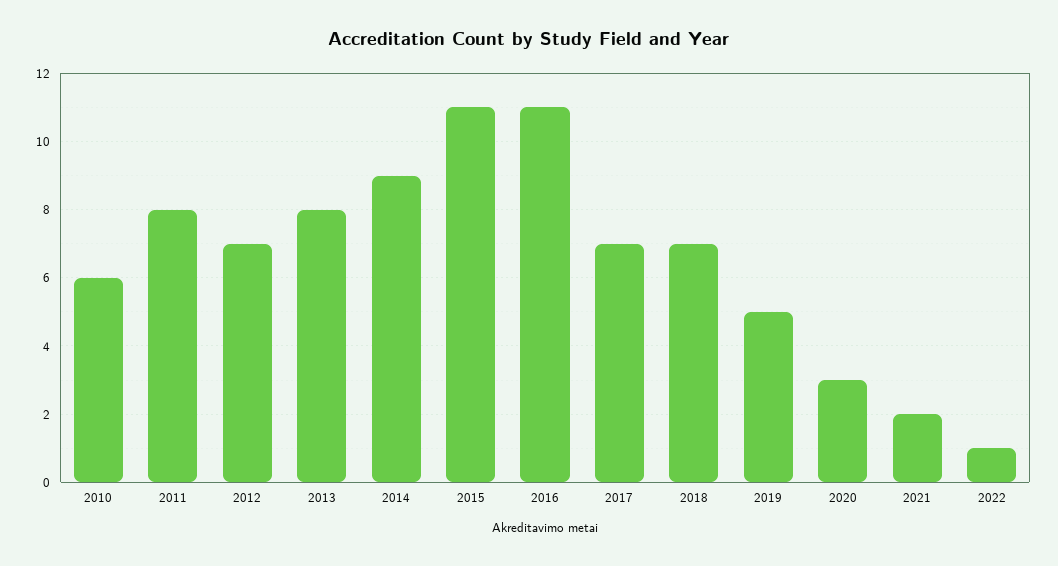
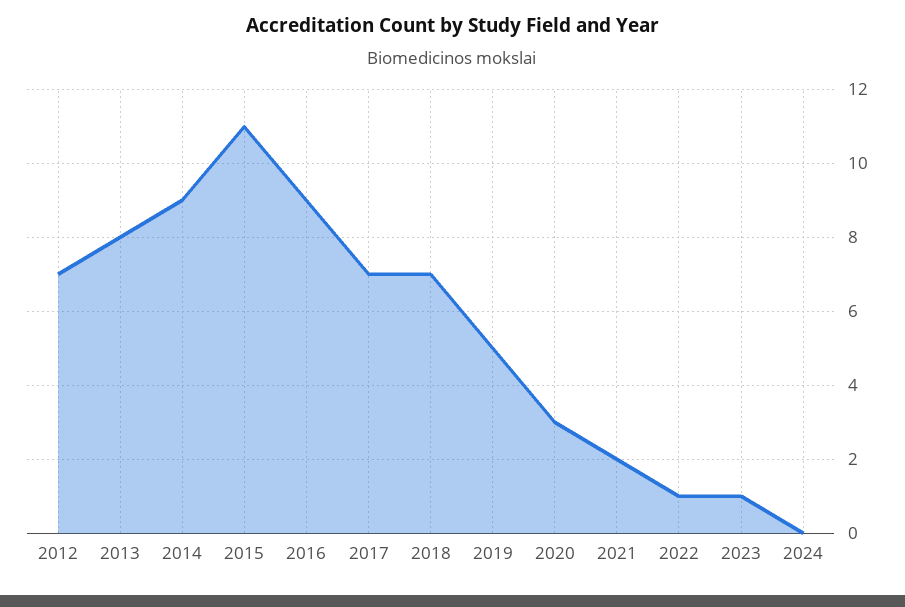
2010: 6 -> none
2011: 8 -> none
2016: 11 -> 9
2023: none -> 1
2024: none -> 0

